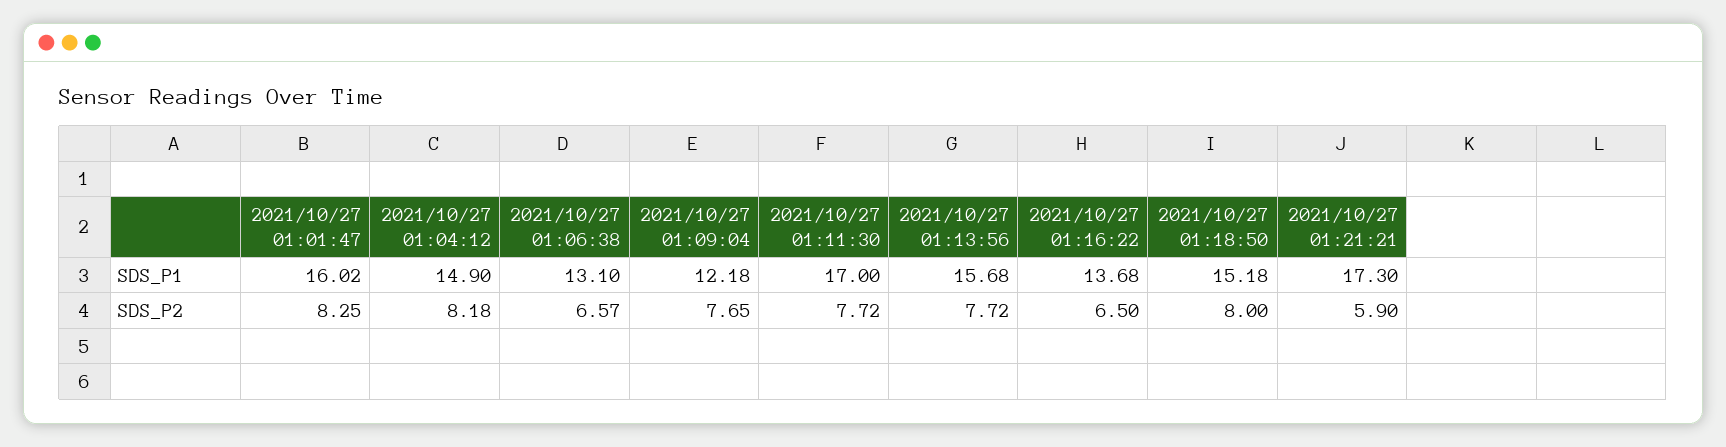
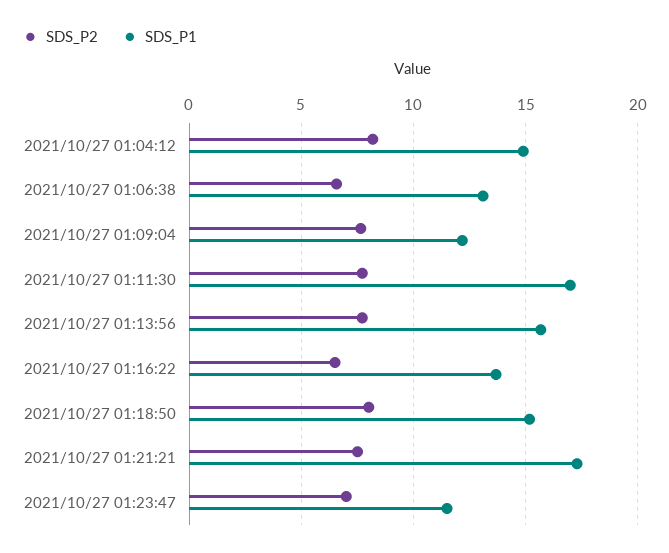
SDS_P1, 2021/10/27 01:01:47: 16.02 -> none
SDS_P2, 2021/10/27 01:01:47: 8.25 -> none
SDS_P2, 2021/10/27 01:21:21: 5.9 -> 7.5
SDS_P2, 2021/10/27 01:23:47: none -> 7
SDS_P1, 2021/10/27 01:23:47: none -> 11.5

